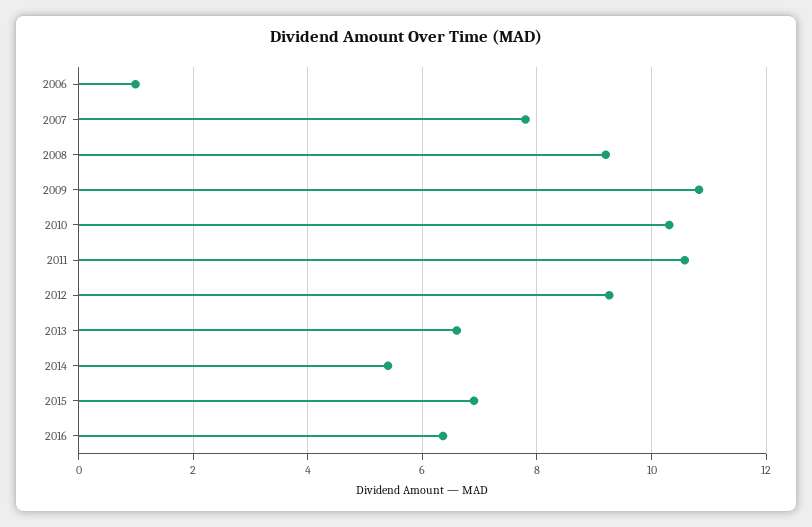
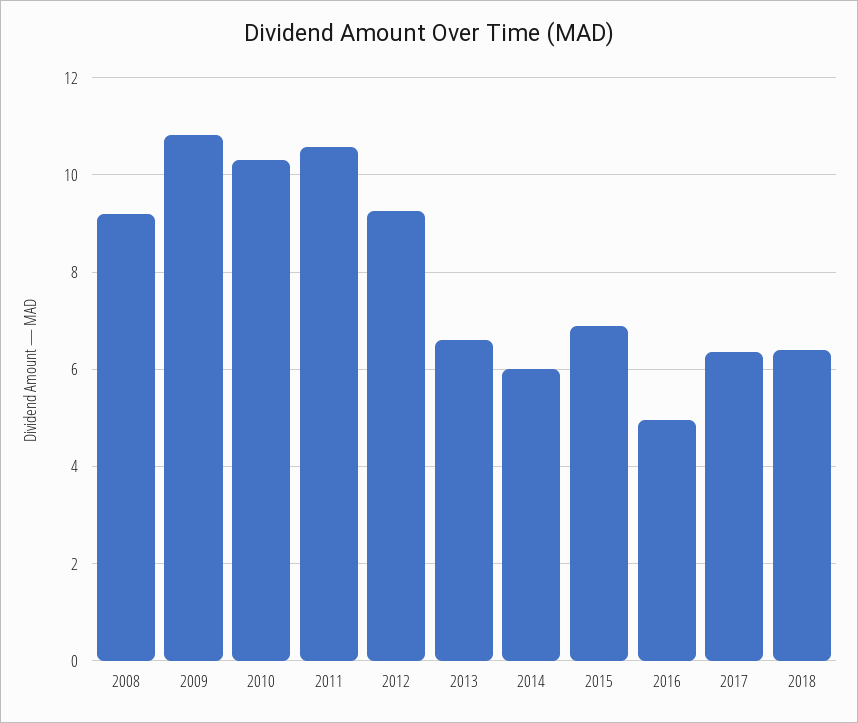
2006: 1 -> none
2007: 7.8 -> none
2014: 5.4 -> 6
2016: 6.4 -> 5
2017: none -> 6.4
2018: none -> 6.4

